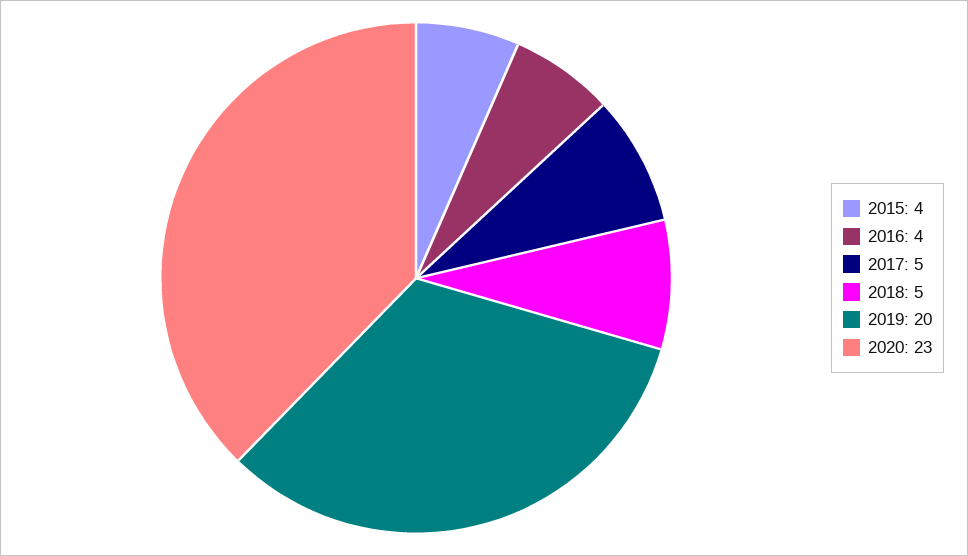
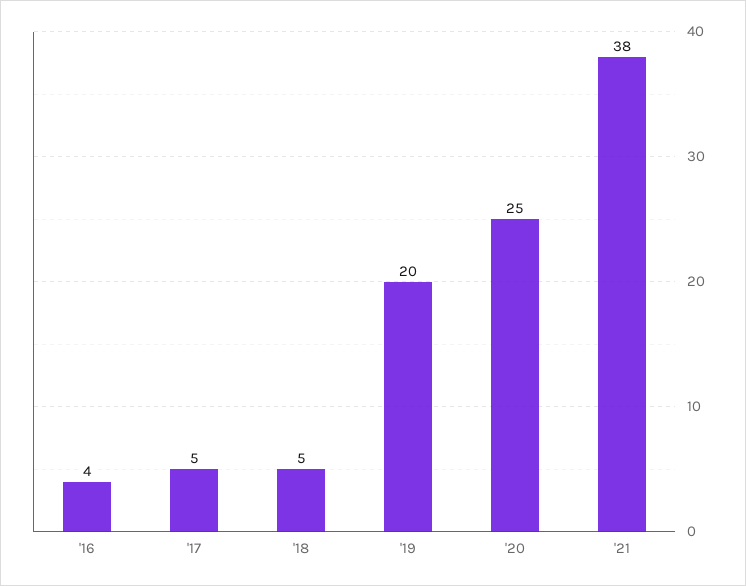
2015: 4 -> none
2020: 23 -> 25
'21: none -> 38

